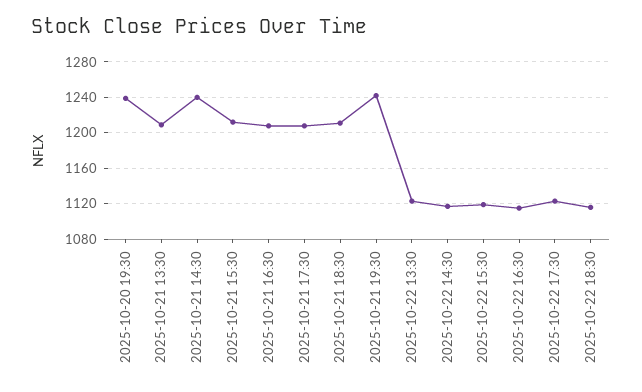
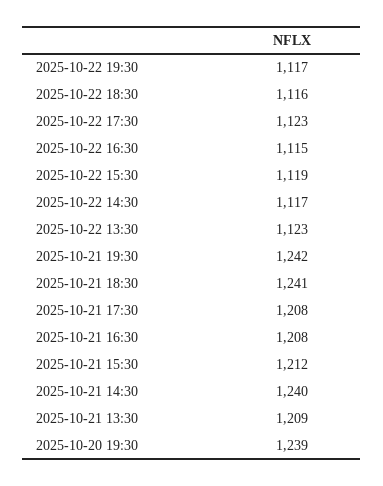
2025-10-21 18:30: 1210 -> 1241
2025-10-22 19:30: none -> 1117

